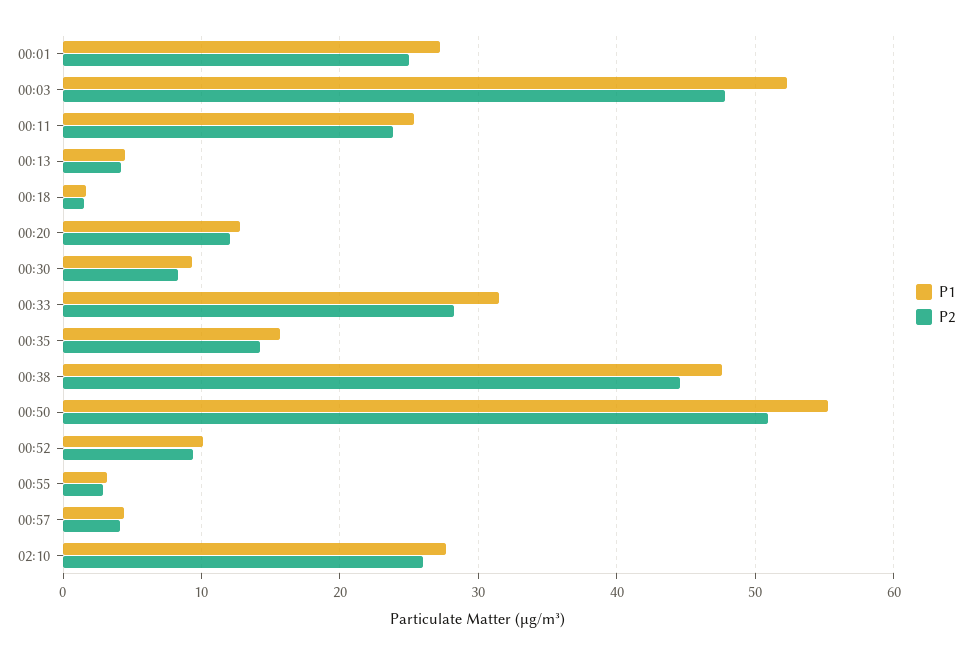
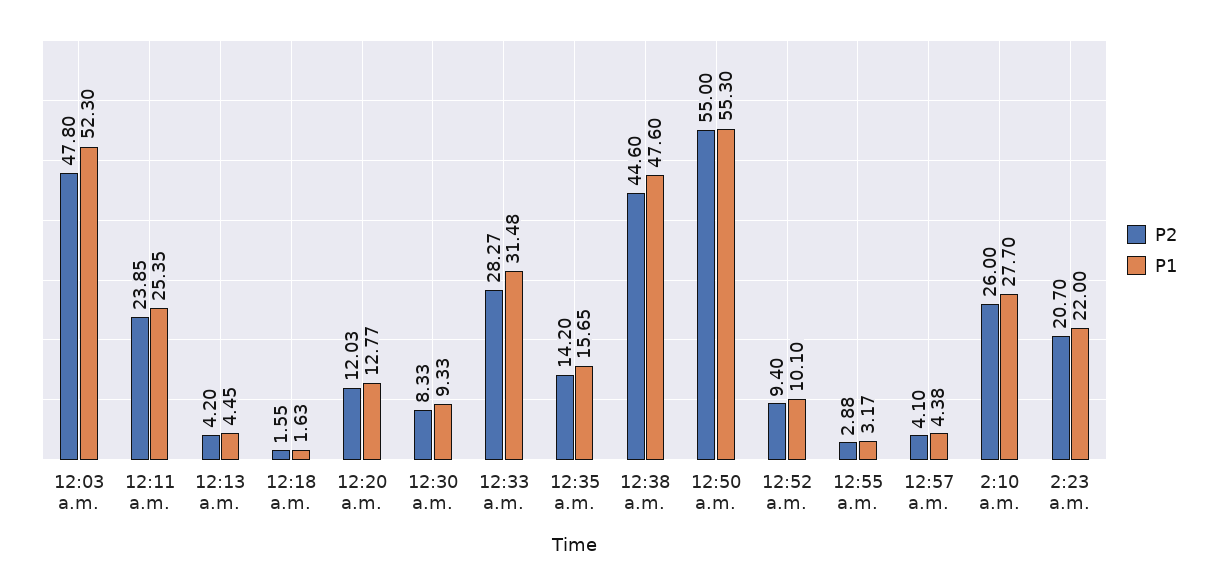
P1, 00:01: 27 -> none
P2, 00:01: 25 -> none
P2, 00:50: 51 -> 55
P2, 2:23 a.m.: none -> 20.7
P1, 2:23 a.m.: none -> 22

